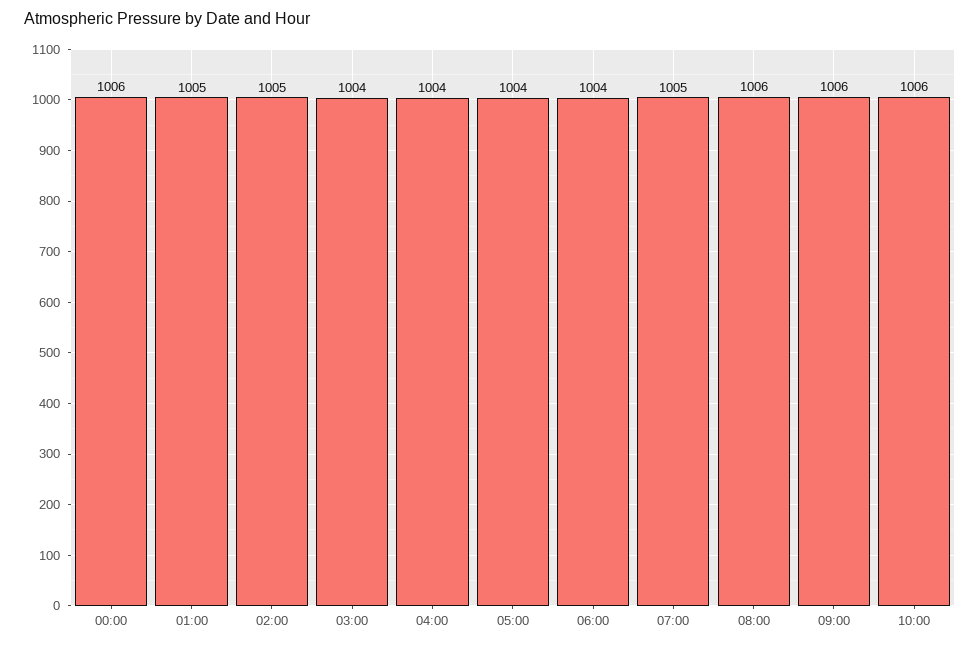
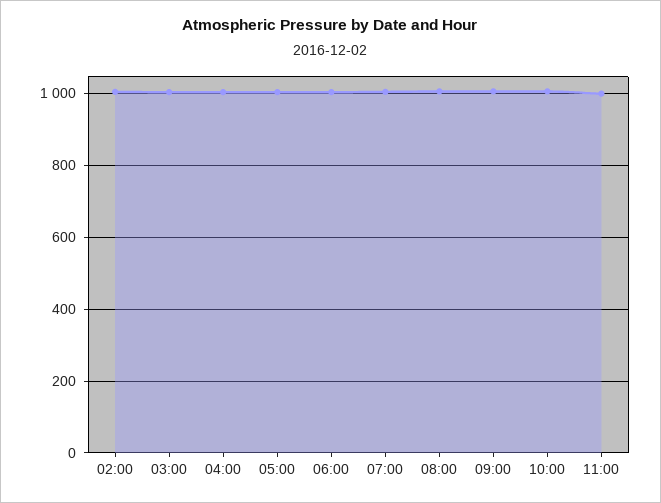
00:00: 1006 -> none
01:00: 1005 -> none
11:00: none -> 1000

